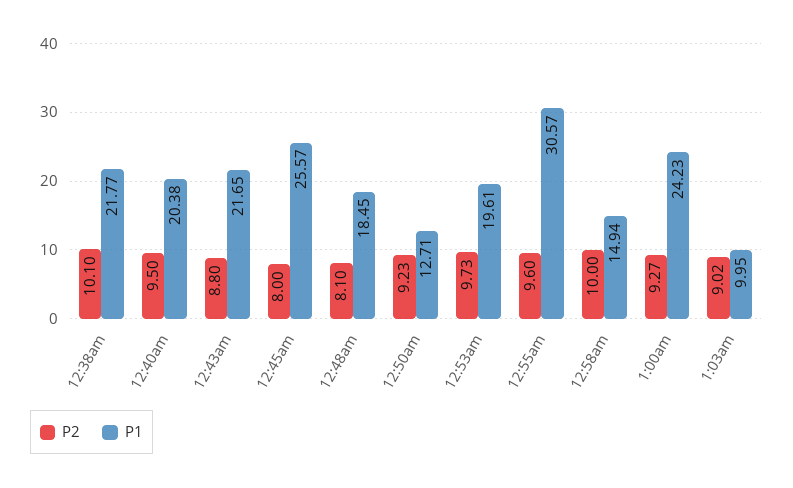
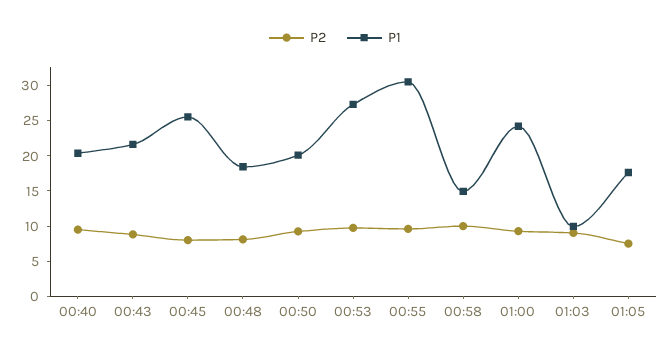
P2, 12:38am: 10.1 -> none
P1, 12:38am: 21.77 -> none
P1, 12:50am: 12.71 -> 20
P1, 12:53am: 19.61 -> 27.5
P2, 01:05: none -> 7.5
P1, 01:05: none -> 17.5

